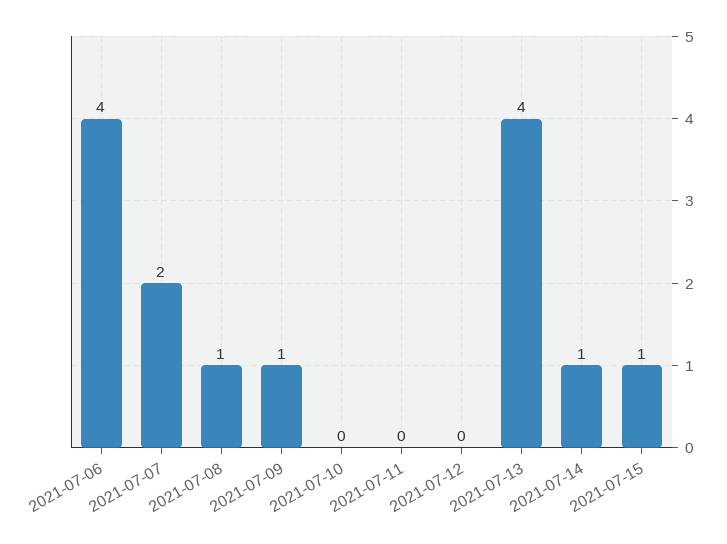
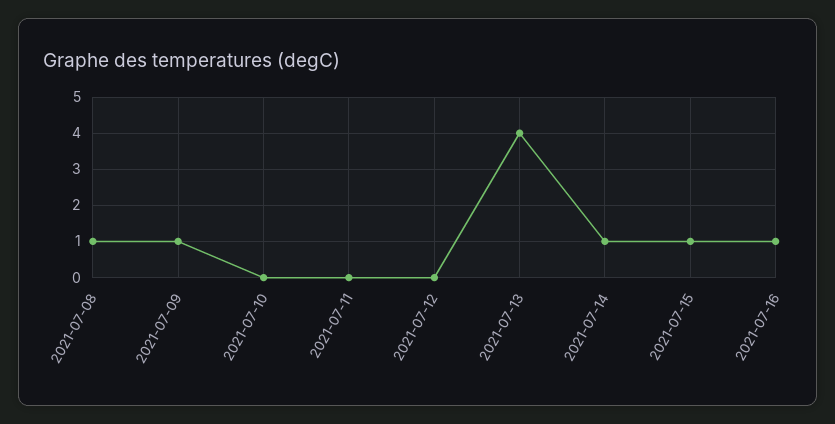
2021-07-06: 4 -> none
2021-07-07: 2 -> none
2021-07-16: none -> 1

